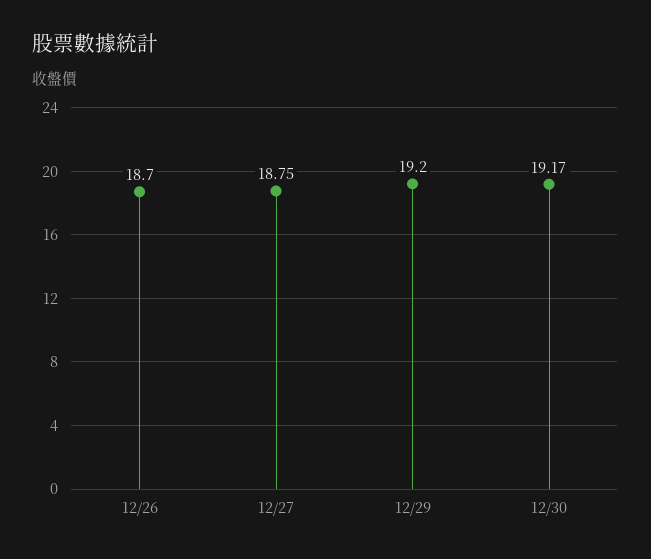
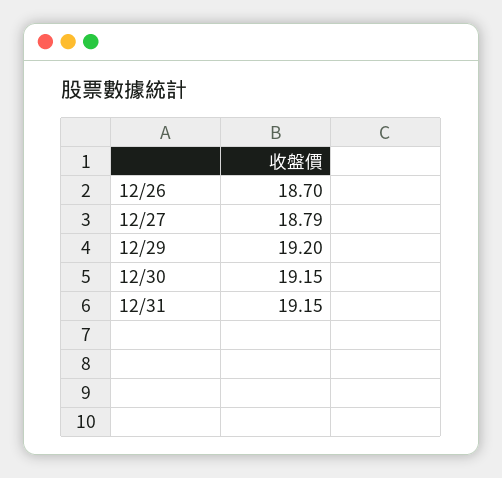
12/27: 18.75 -> 18.79
12/30: 19.17 -> 19.15
12/31: none -> 19.15

